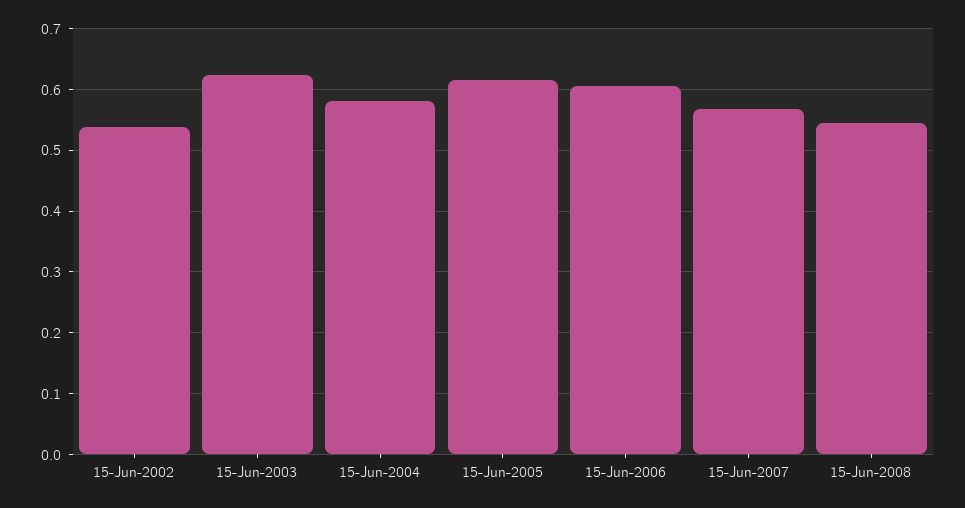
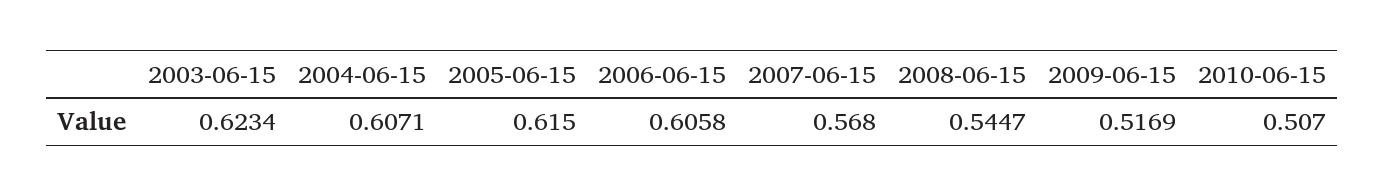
15-Jun-2002: 0.54 -> none
15-Jun-2004: 0.58 -> 0.6071
2009-06-15: none -> 0.5169
2010-06-15: none -> 0.507

